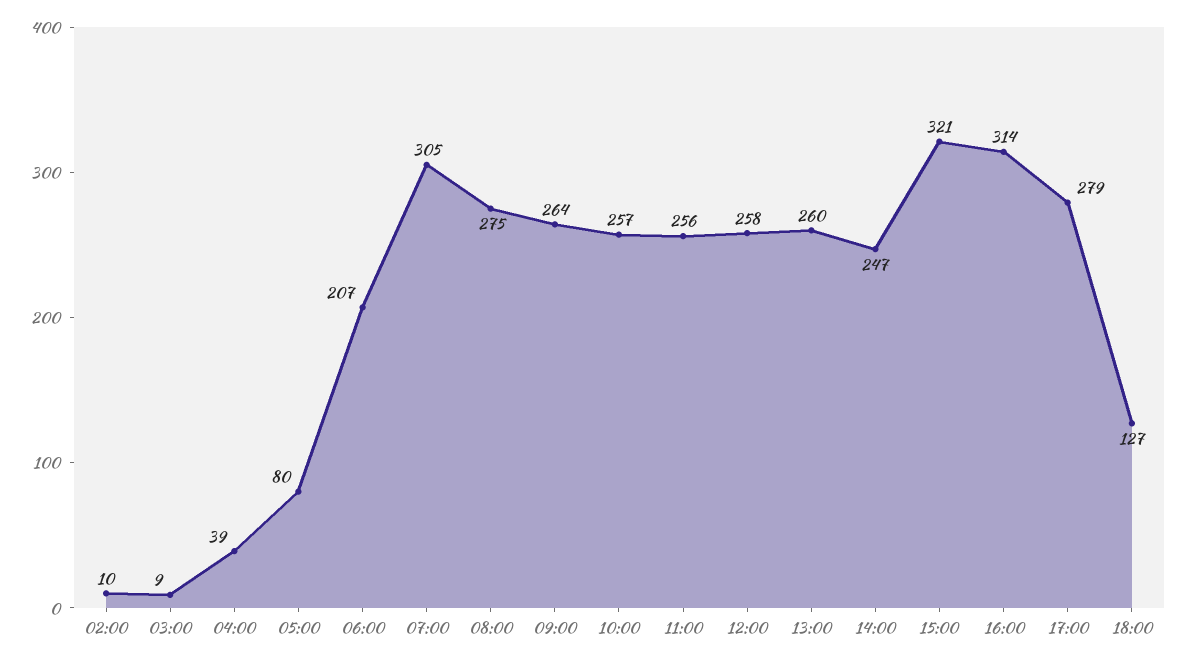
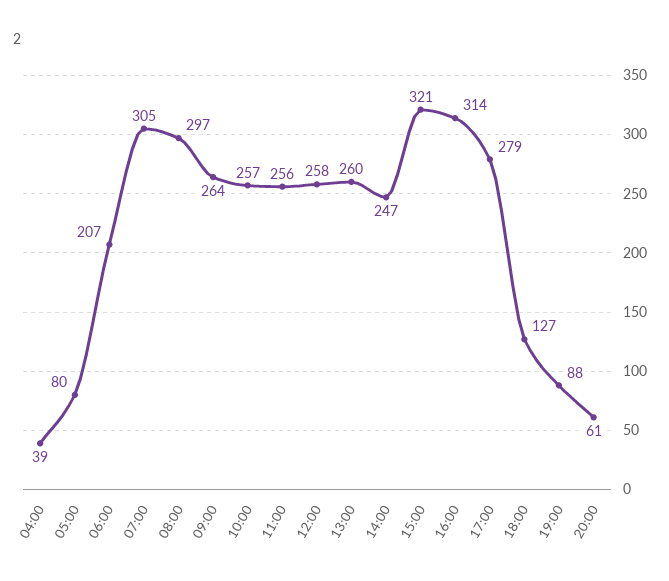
02:00: 10 -> none
03:00: 9 -> none
08:00: 275 -> 297
19:00: none -> 88
20:00: none -> 61

